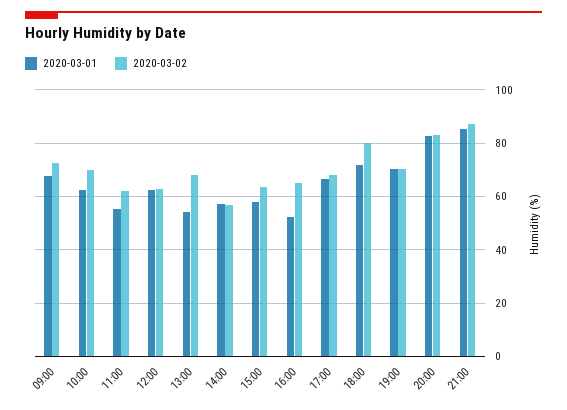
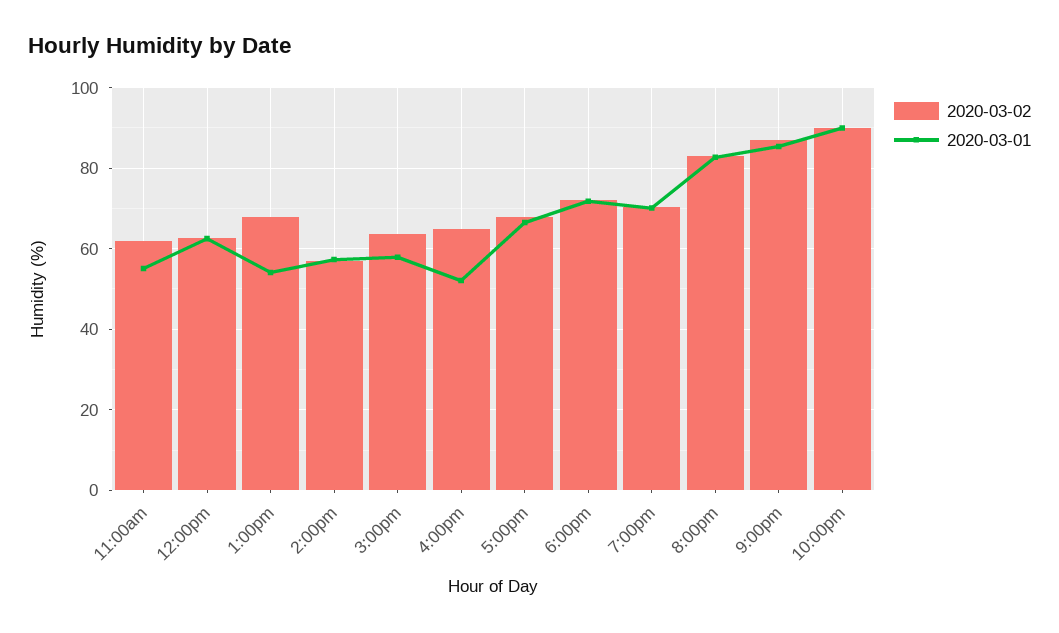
2020-03-01, 09:00: 67.5 -> none
2020-03-02, 09:00: 72.5 -> none
2020-03-01, 10:00: 62.5 -> none
2020-03-02, 10:00: 70 -> none
2020-03-02, 18:00: 80 -> 72
2020-03-02, 10:00pm: none -> 90
2020-03-01, 10:00pm: none -> 90

